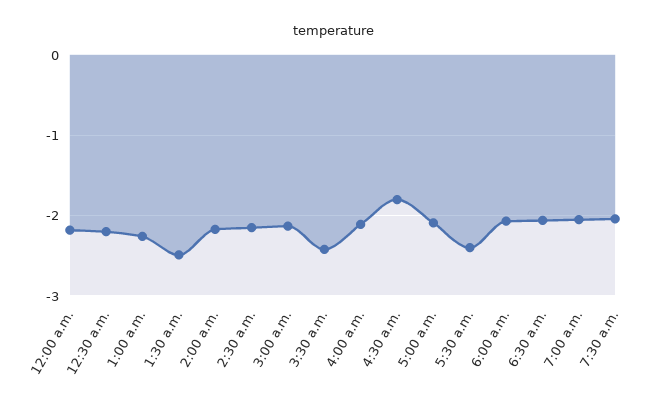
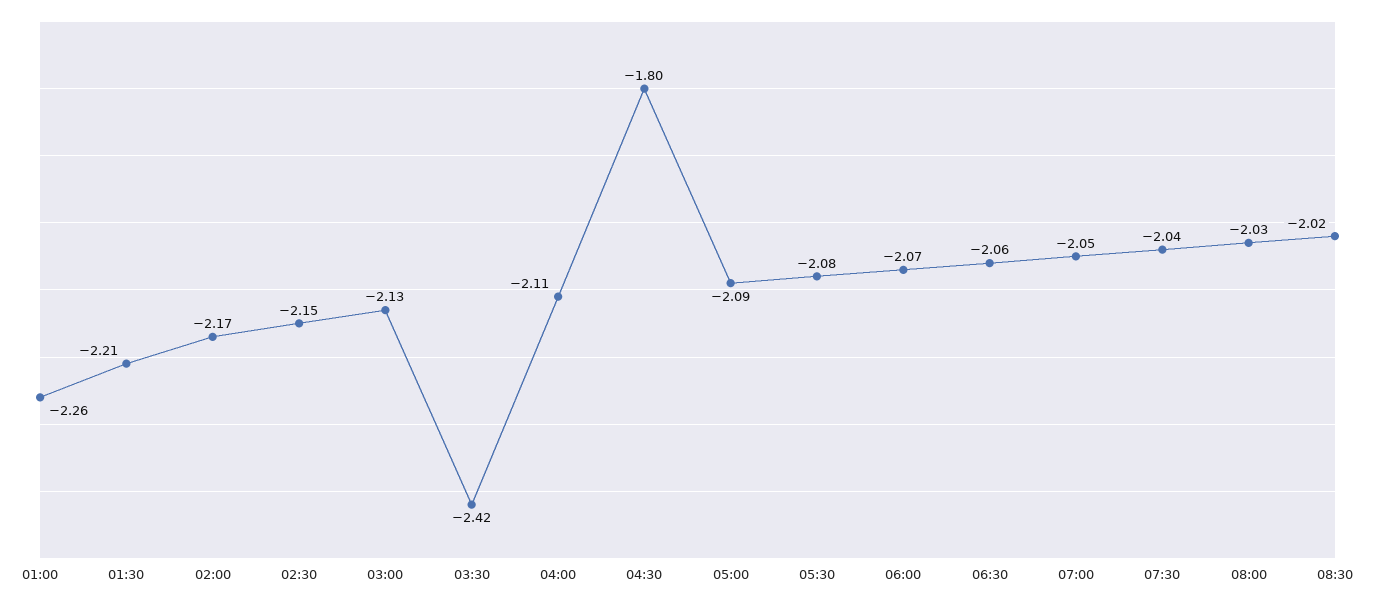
12:00 a.m.: -2.2 -> none
12:30 a.m.: -2.2 -> none
1:30 a.m.: -2.5 -> -2.21
5:30 a.m.: -2.4 -> -2.08
08:00: none -> -2.03
08:30: none -> -2.02

